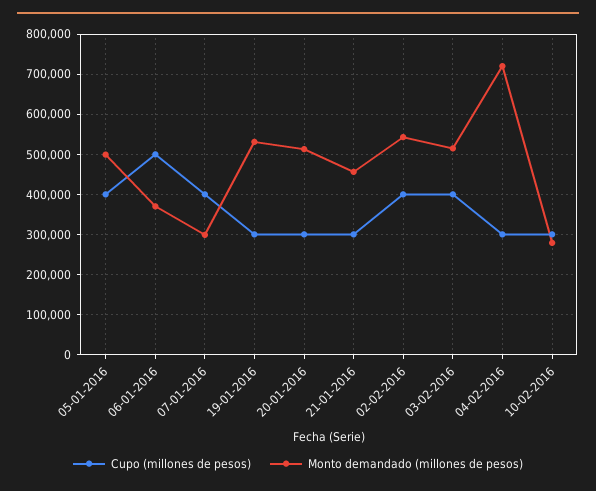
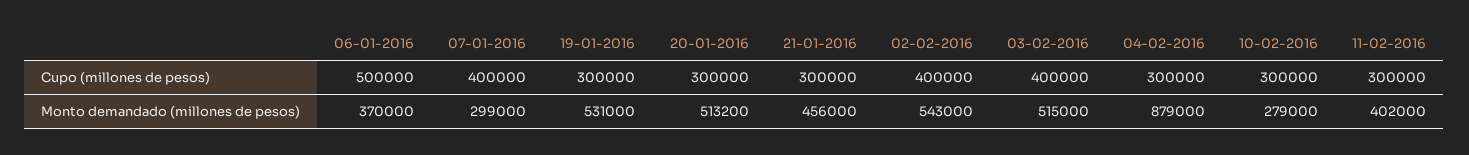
Cupo (millones de pesos), 05-01-2016: 400000 -> none
Monto demandado (millones de pesos), 05-01-2016: 500000 -> none
Monto demandado (millones de pesos), 04-02-2016: 720000 -> 879000
Cupo (millones de pesos), 11-02-2016: none -> 300000
Monto demandado (millones de pesos), 11-02-2016: none -> 402000

